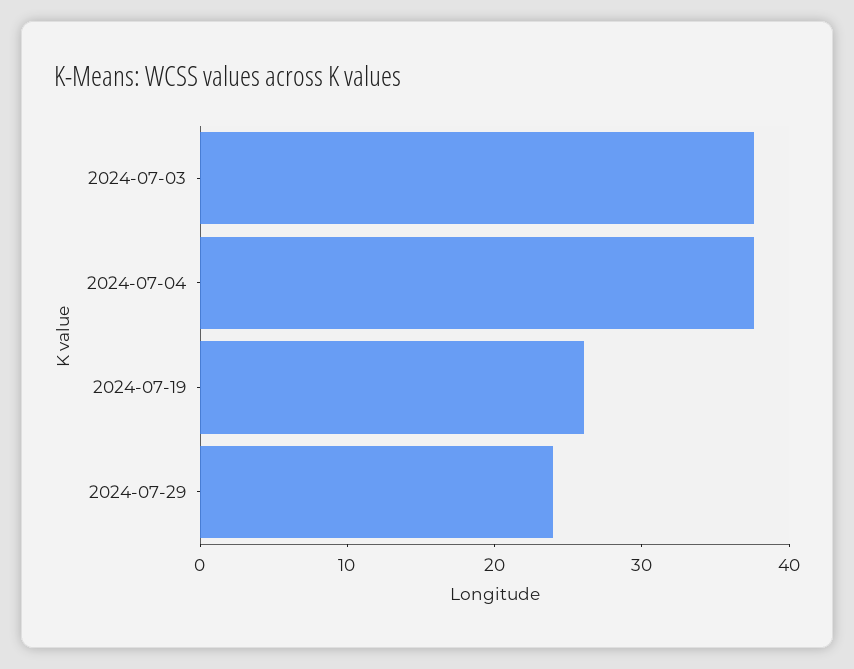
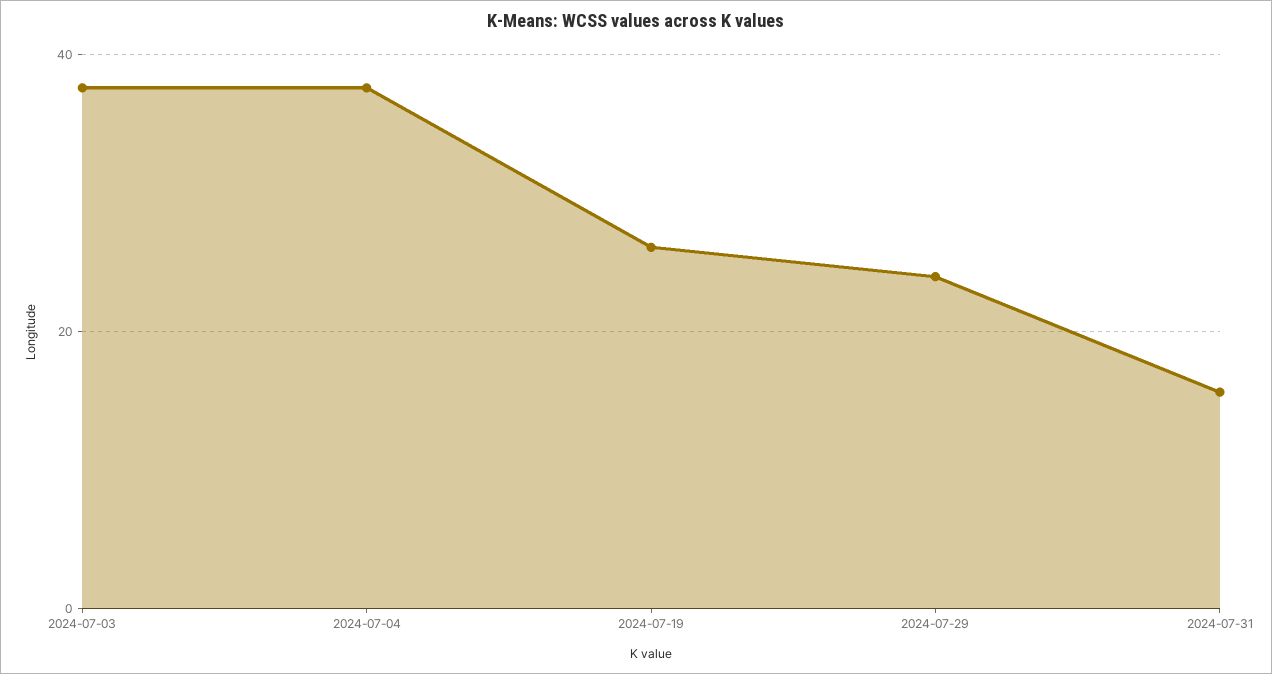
2024-07-31: none -> 16

